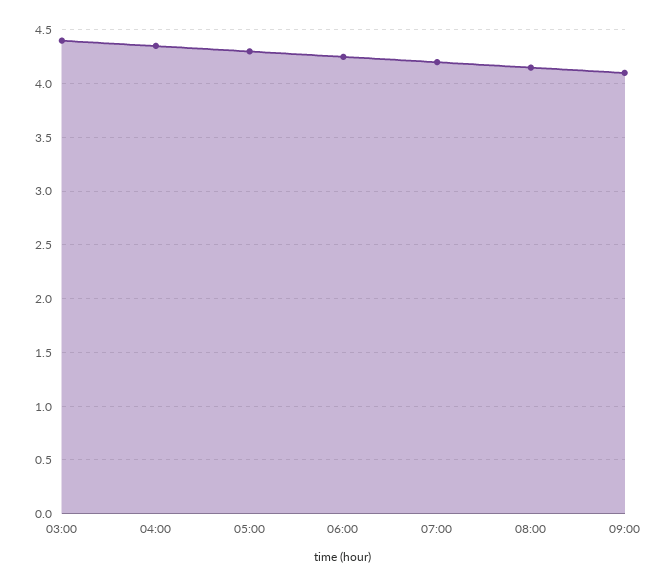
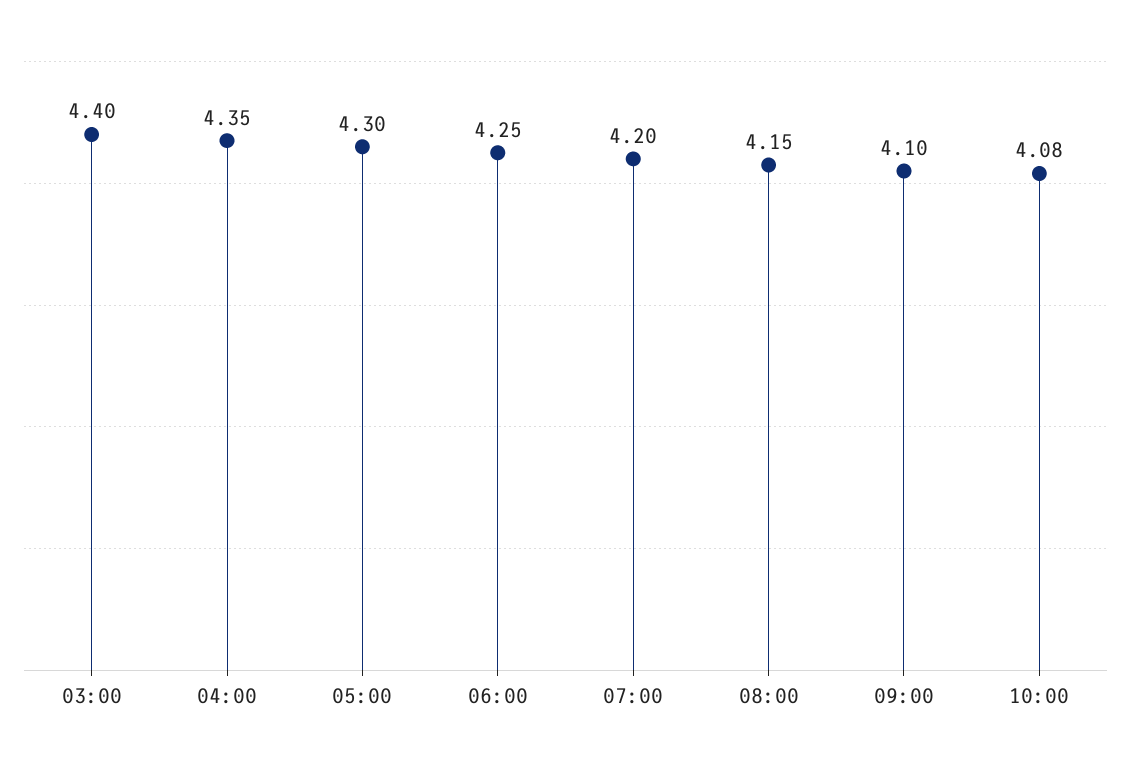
10:00: none -> 4.08

